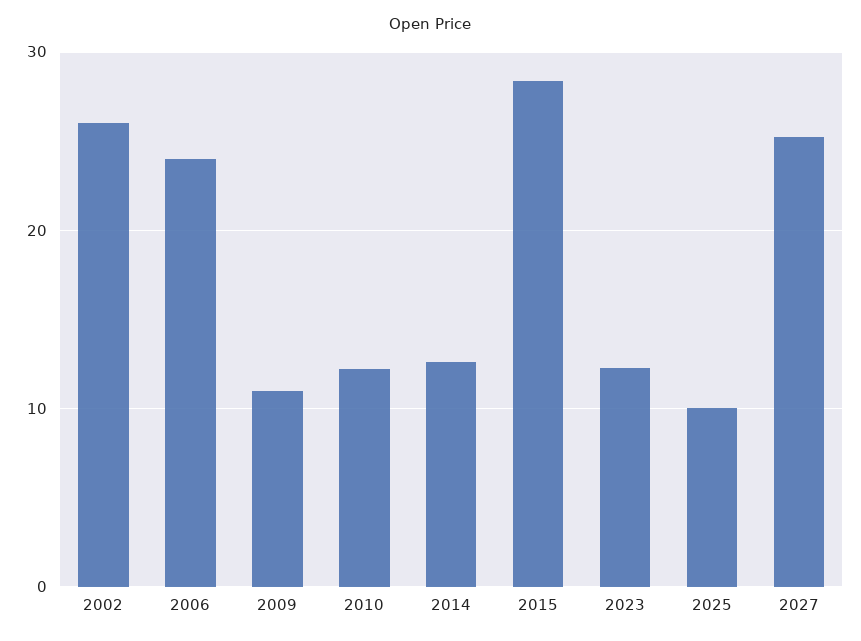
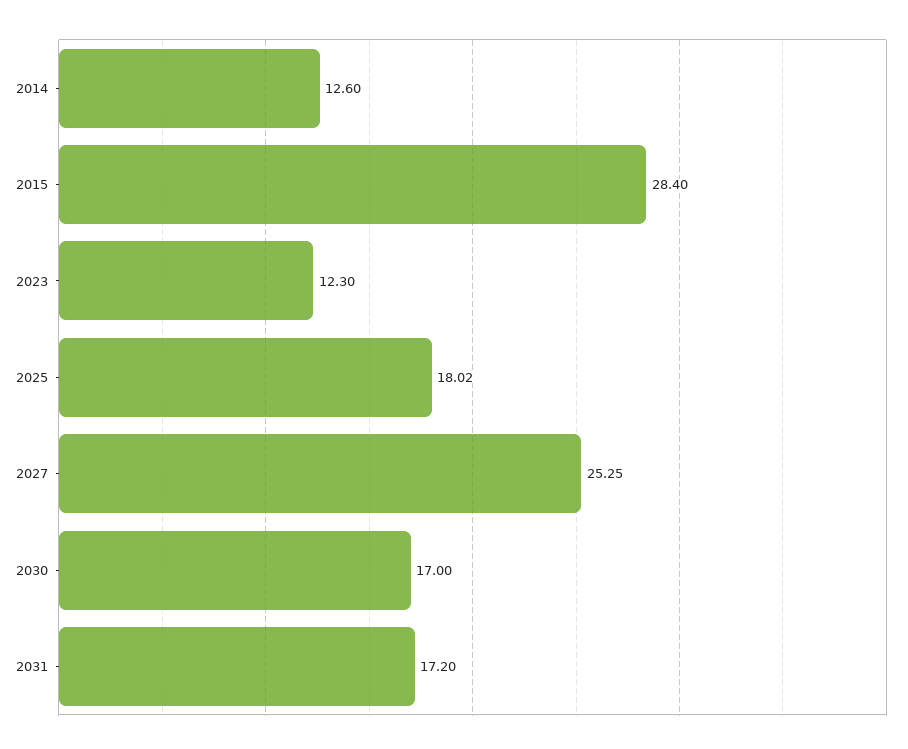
2002: 26 -> none
2006: 24 -> none
2009: 11 -> none
2010: 12 -> none
2025: 10 -> 18.02
2030: none -> 17
2031: none -> 17.2

